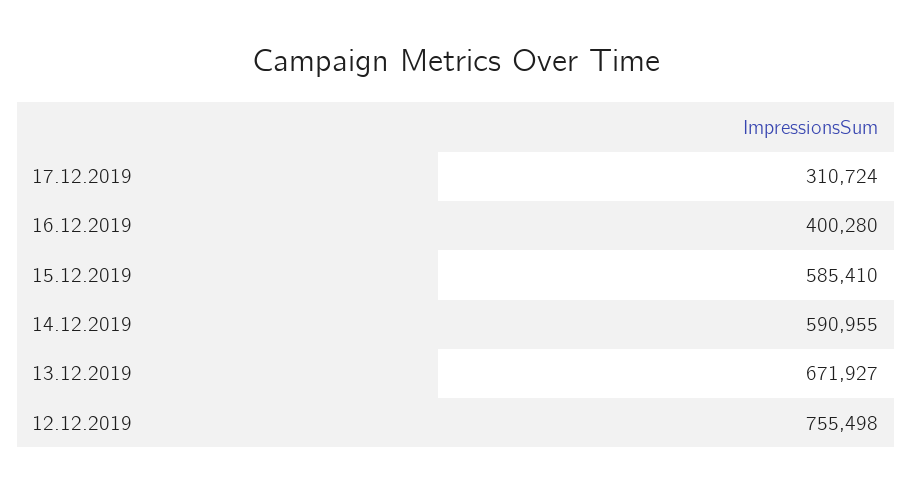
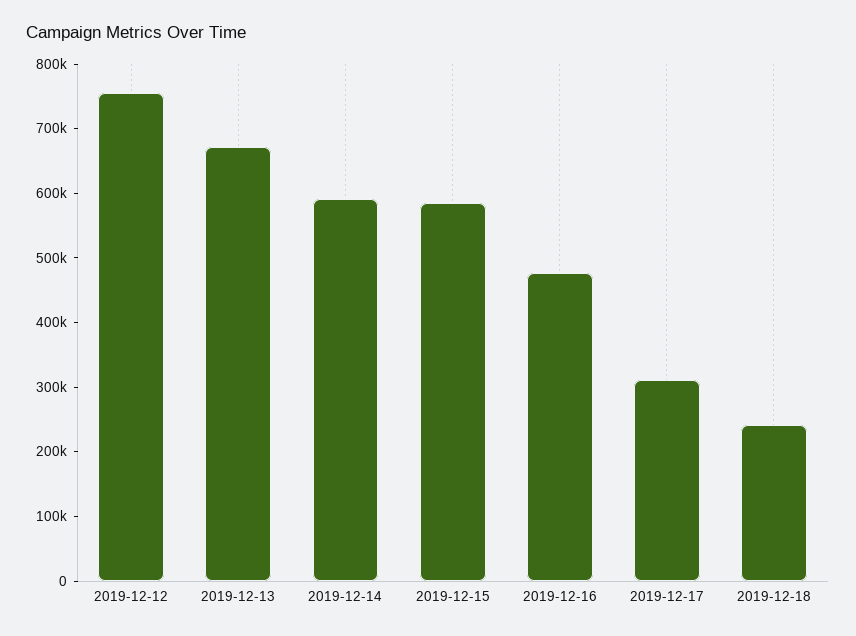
16.12.2019: 400280 -> 480000
2019-12-18: none -> 240000

